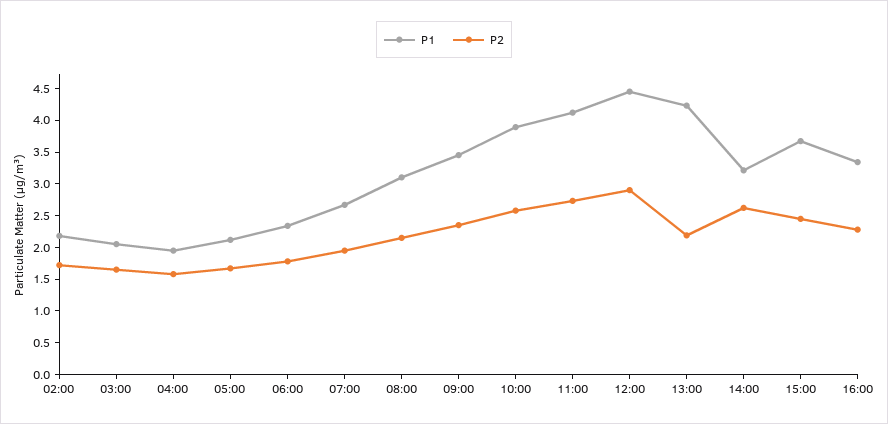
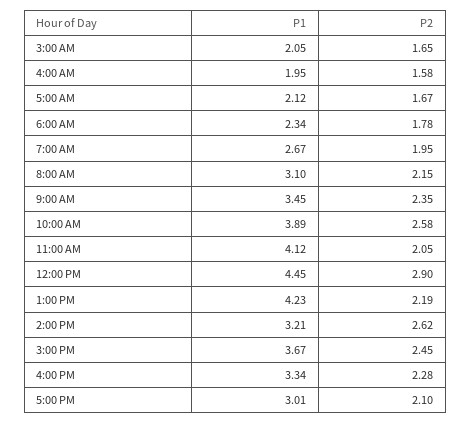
P1, 02:00: 2.25 -> none
P2, 02:00: 1.75 -> none
P2, 11:00: 2.75 -> 2.05
P1, 5:00 PM: none -> 3.01
P2, 5:00 PM: none -> 2.1

